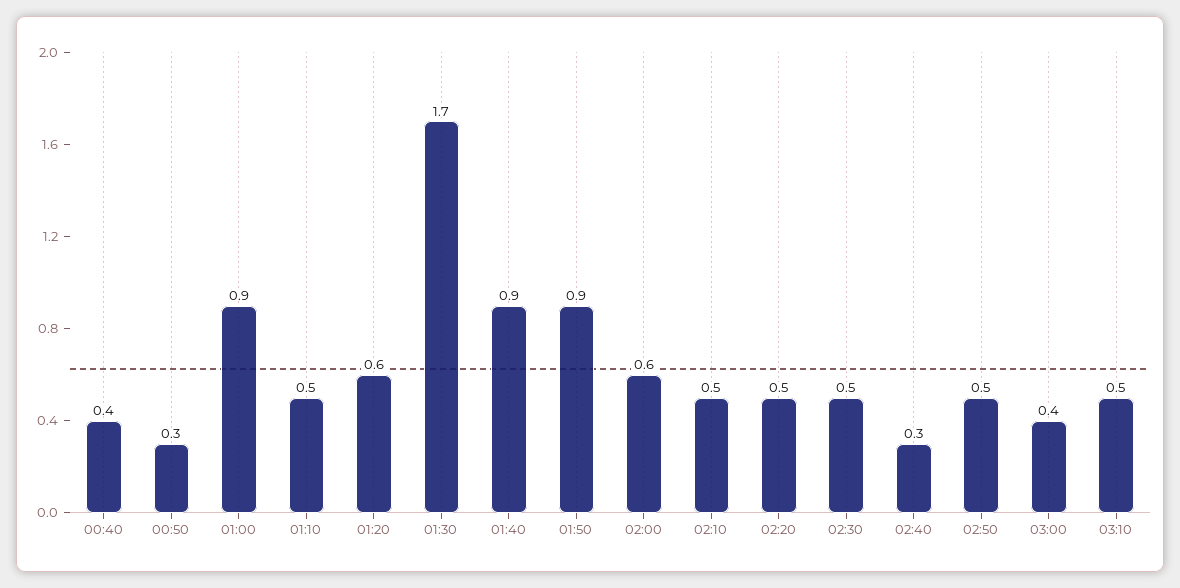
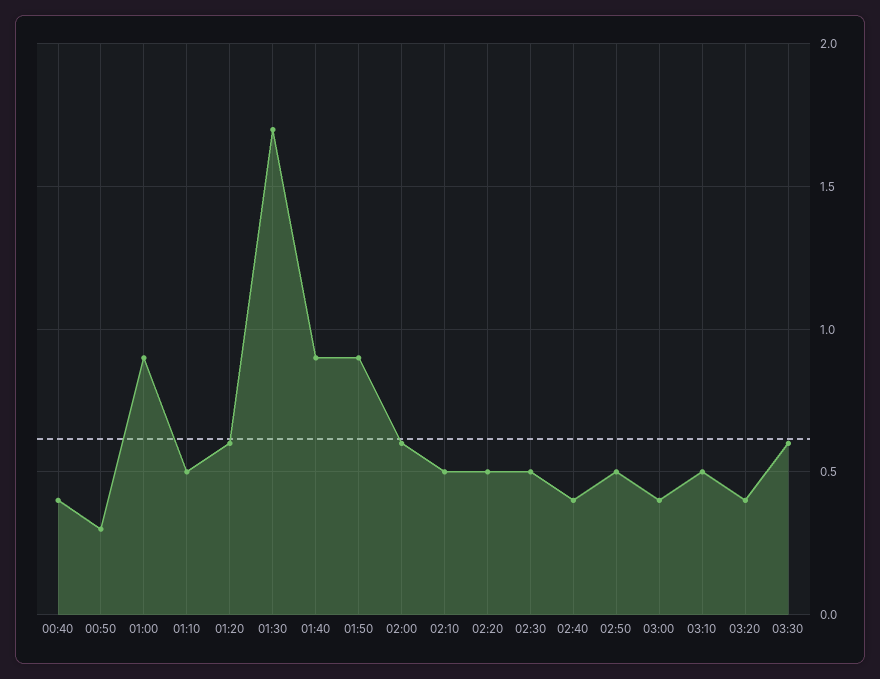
02:40: 0.3 -> 0.4
03:20: none -> 0.4
03:30: none -> 0.6

